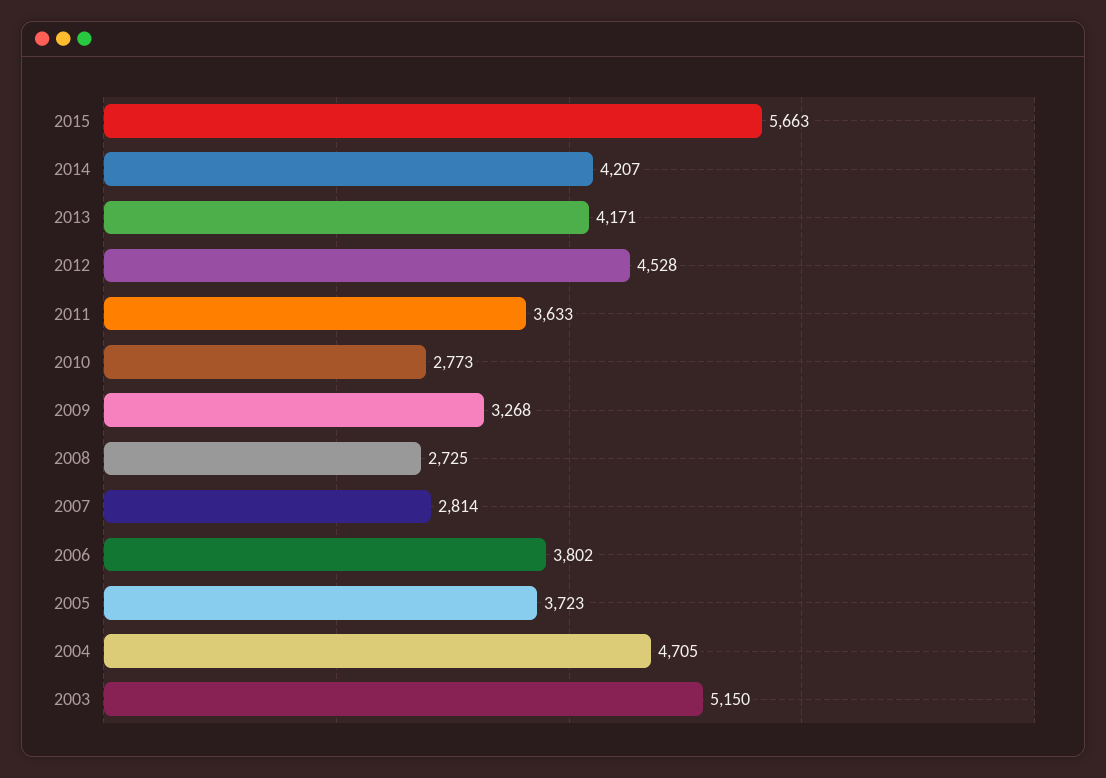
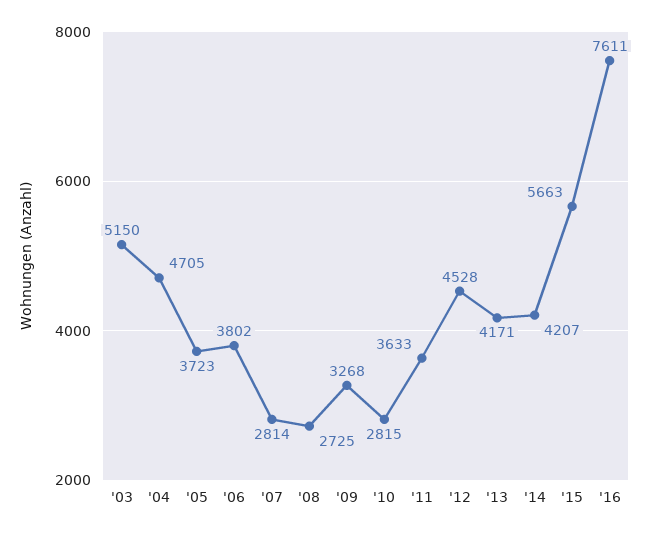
2010: 2773 -> 2815
'16: none -> 7611

